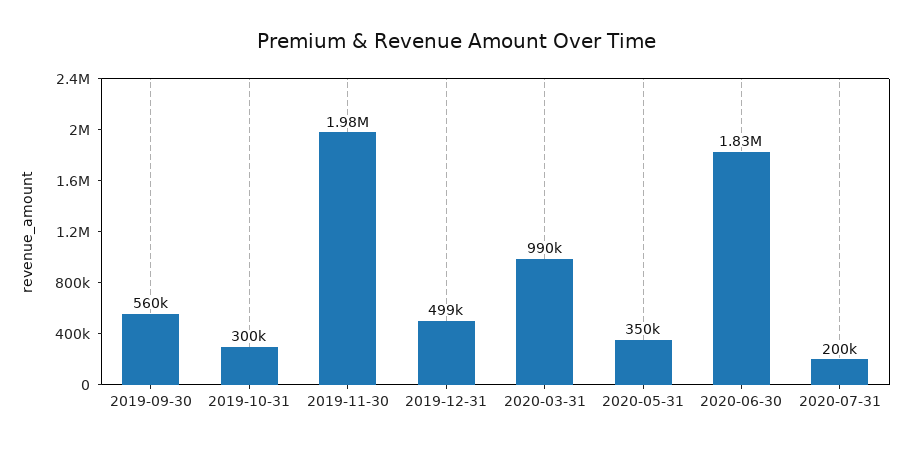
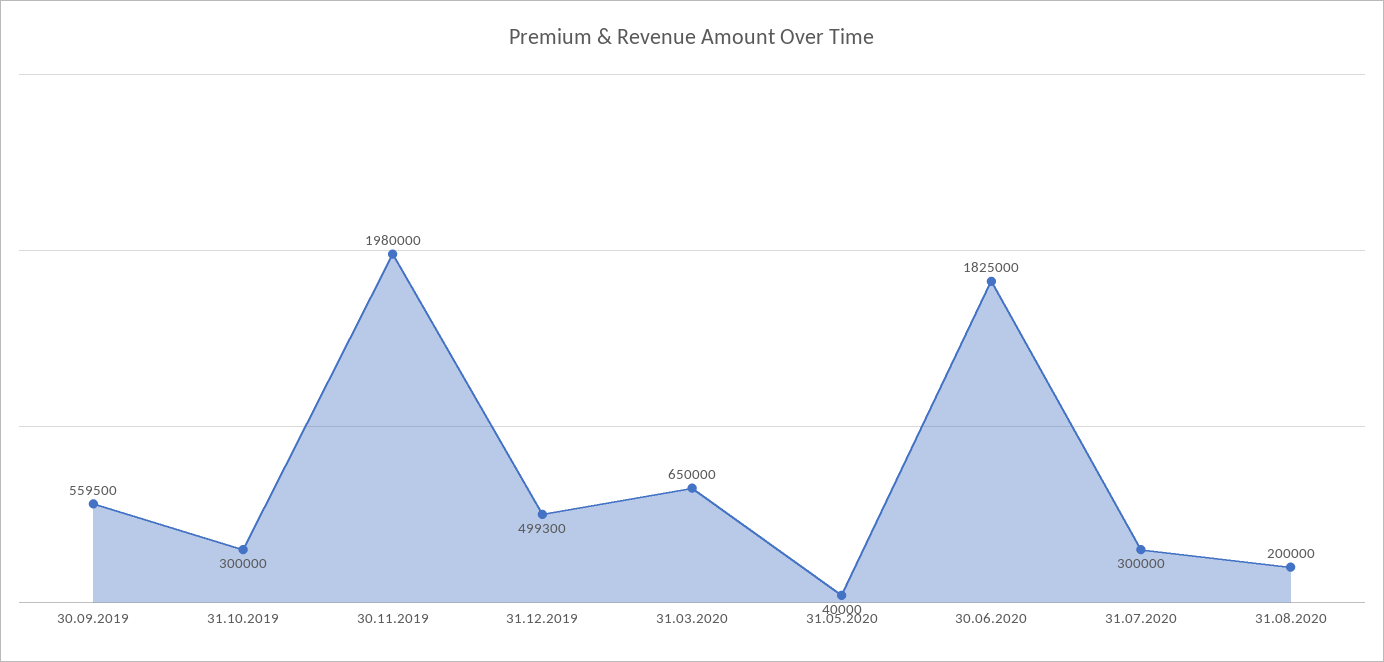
2020-03-31: 990000 -> 650000
2020-05-31: 350000 -> 40000
2020-07-31: 200000 -> 300000
31.08.2020: none -> 200000

